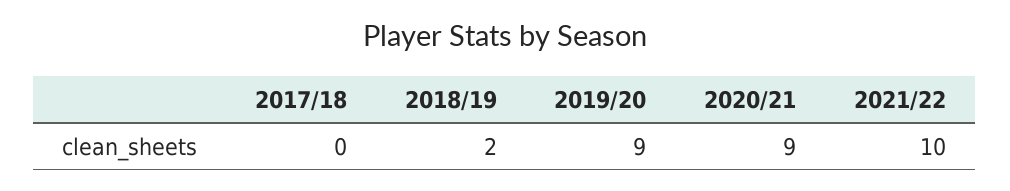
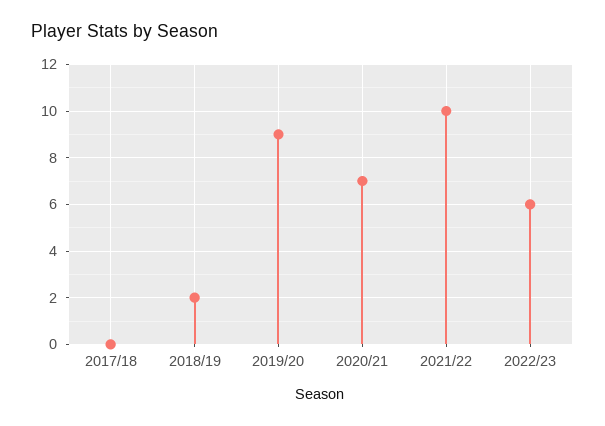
2020/21: 9 -> 7
2022/23: none -> 6

